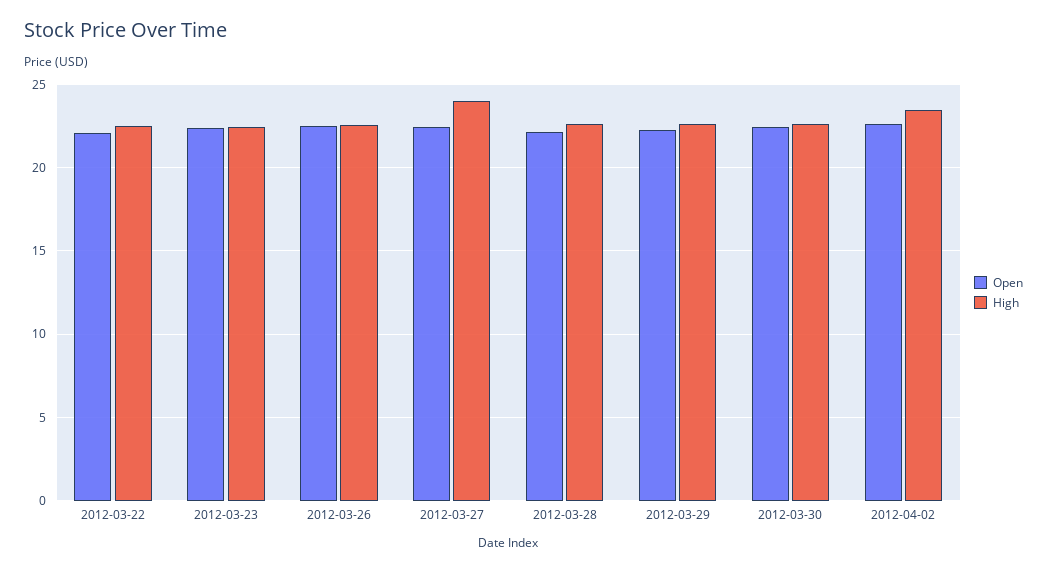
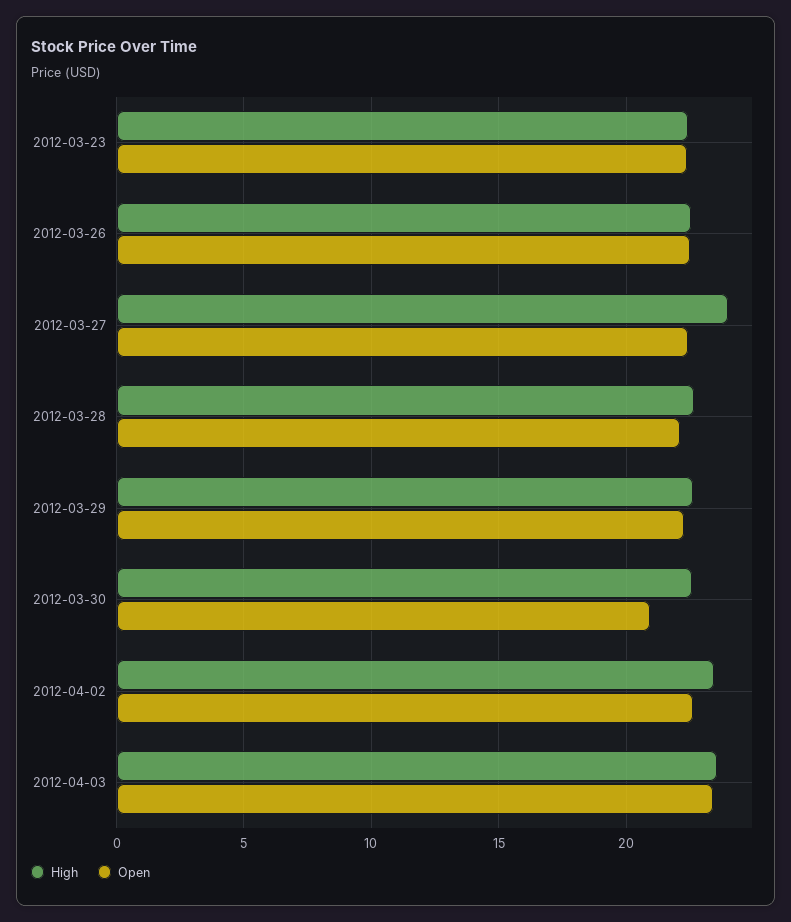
Open, 2012-03-22: 22 -> none
High, 2012-03-22: 22.5 -> none
Open, 2012-03-30: 22.5 -> 21
High, 2012-04-03: none -> 23.5
Open, 2012-04-03: none -> 23.5

